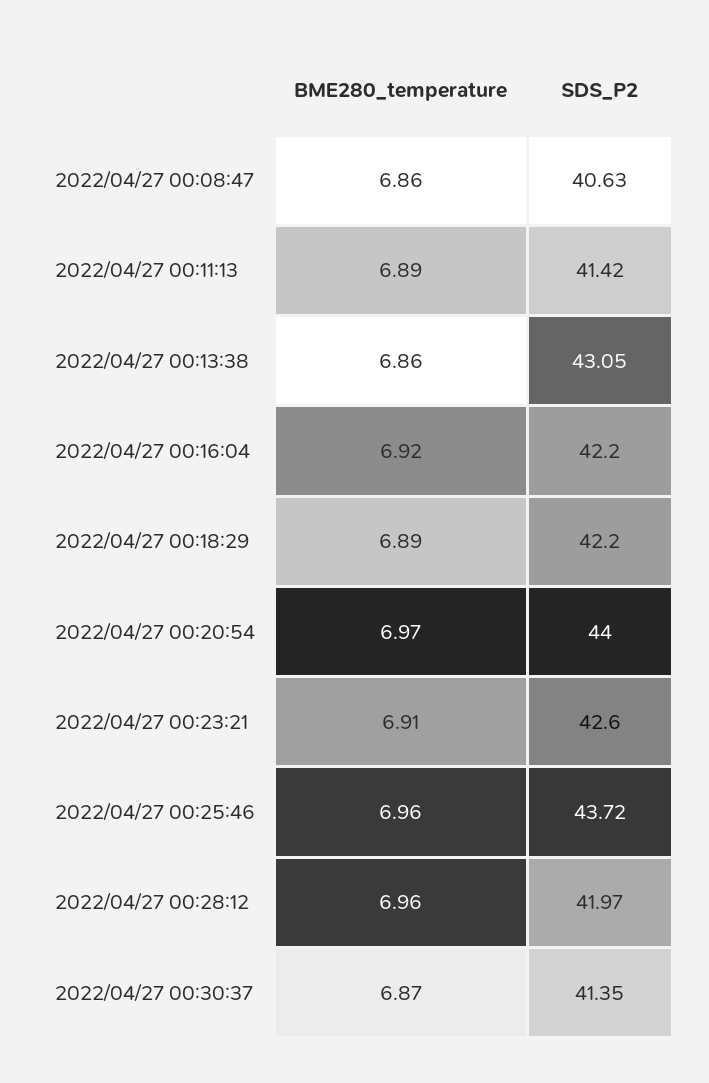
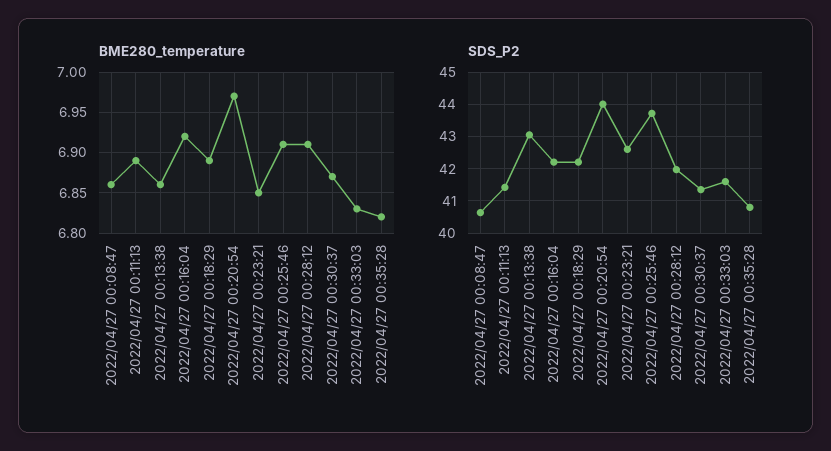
BME280_temperature, 2022/04/27 00:23:21: 6.91 -> 6.85
BME280_temperature, 2022/04/27 00:25:46: 6.96 -> 6.91
BME280_temperature, 2022/04/27 00:28:12: 6.96 -> 6.91
BME280_temperature, 2022/04/27 00:33:03: none -> 6.83
BME280_temperature, 2022/04/27 00:35:28: none -> 6.82
SDS_P2, 2022/04/27 00:33:03: none -> 41.6
SDS_P2, 2022/04/27 00:35:28: none -> 40.8

